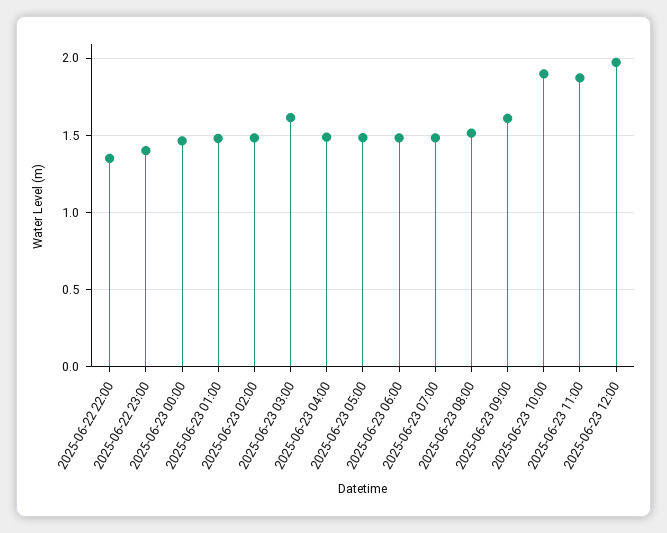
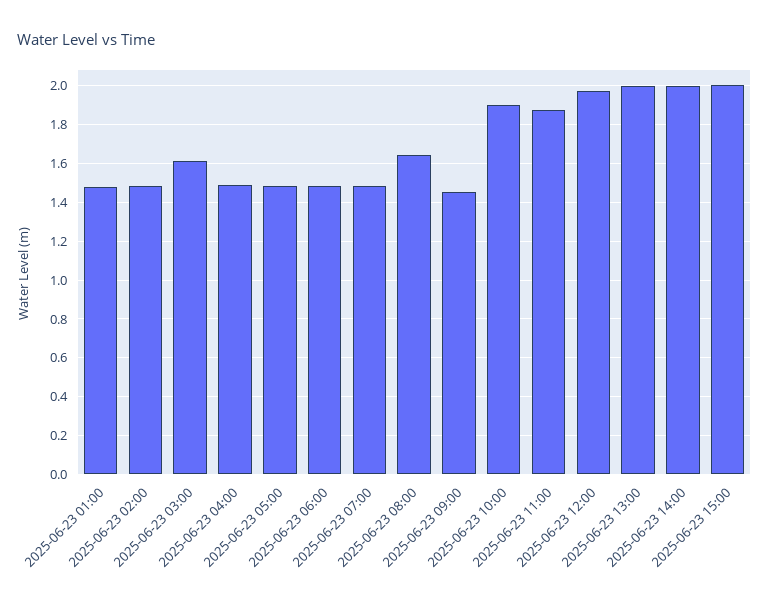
2025-06-22 22:00: 1.35 -> none
2025-06-22 23:00: 1.4 -> none
2025-06-23 00:00: 1.45 -> none
2025-06-23 08:00: 1.5 -> 1.65
2025-06-23 09:00: 1.6 -> 1.45
2025-06-23 13:00: none -> 2
2025-06-23 14:00: none -> 2
2025-06-23 15:00: none -> 2

